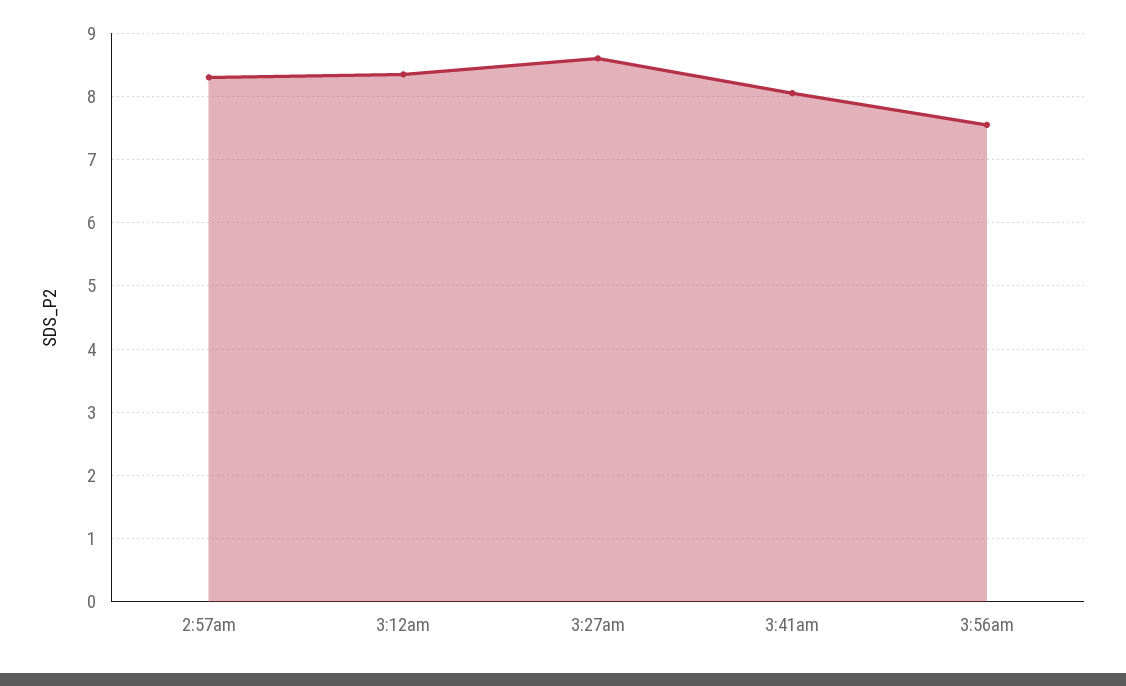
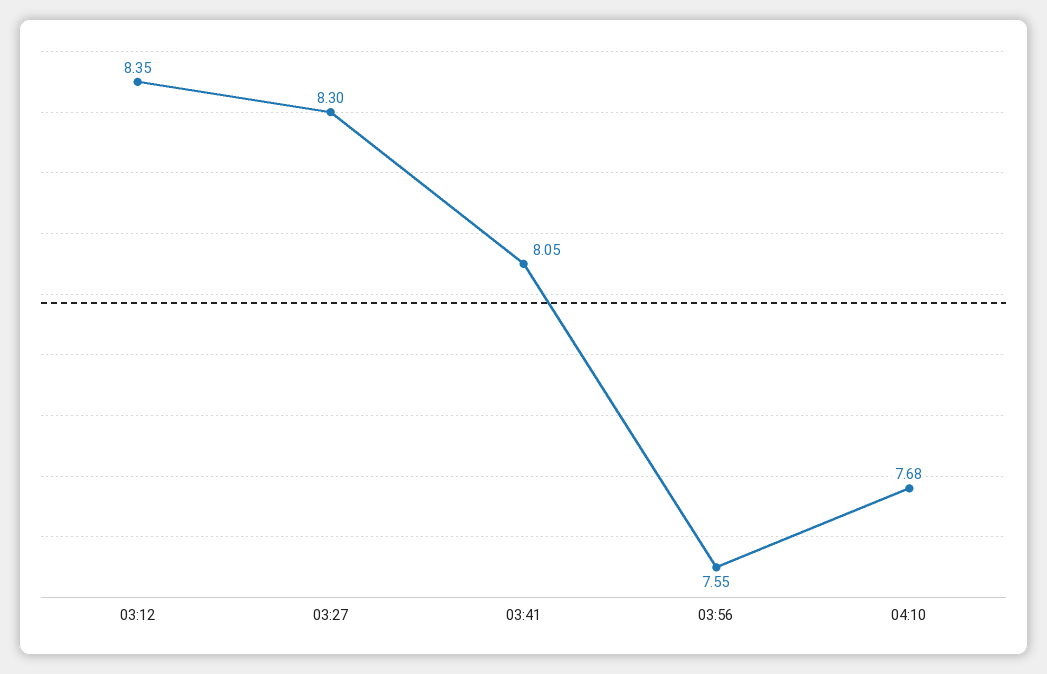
2:57am: 8.3 -> none
3:27am: 8.6 -> 8.3
04:10: none -> 7.68

